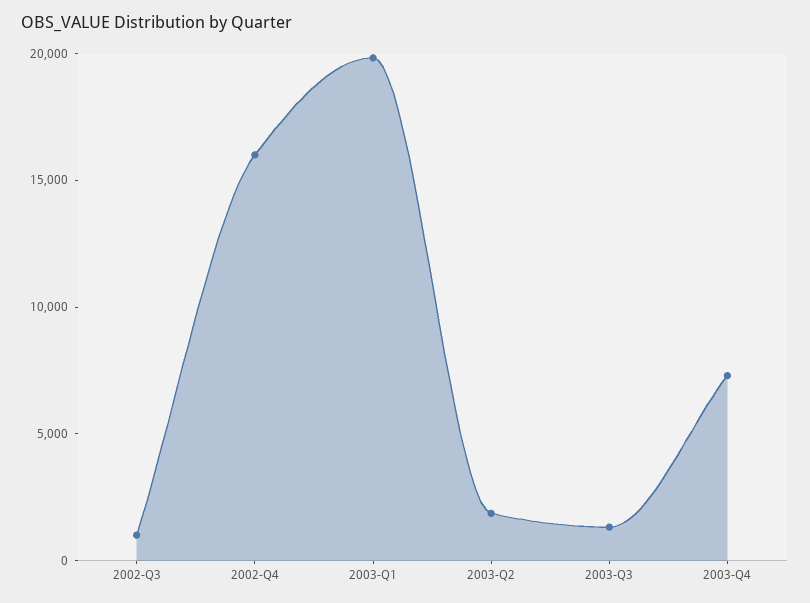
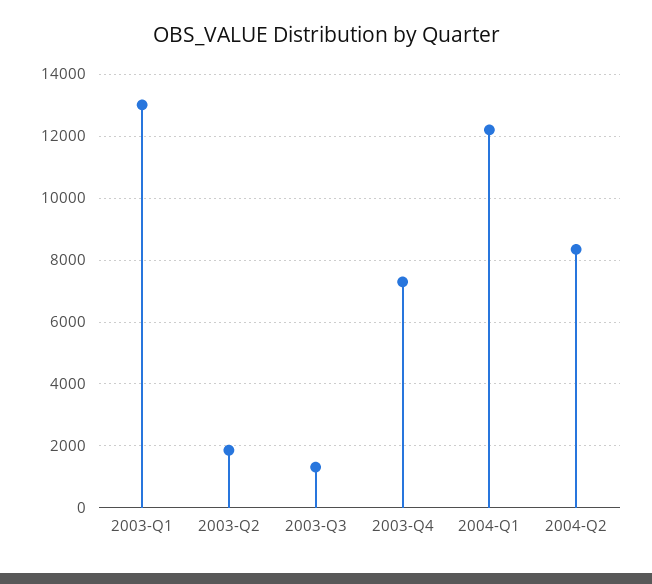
2002-Q3: 1000 -> none
2002-Q4: 16000 -> none
2003-Q1: 20000 -> 13000
2004-Q1: none -> 12200
2004-Q2: none -> 8400

